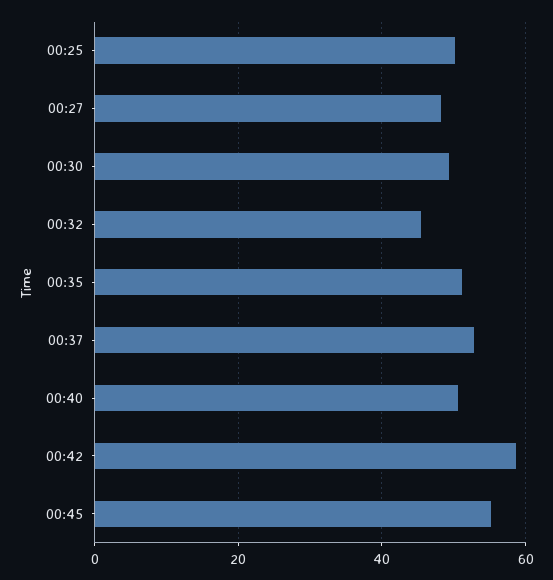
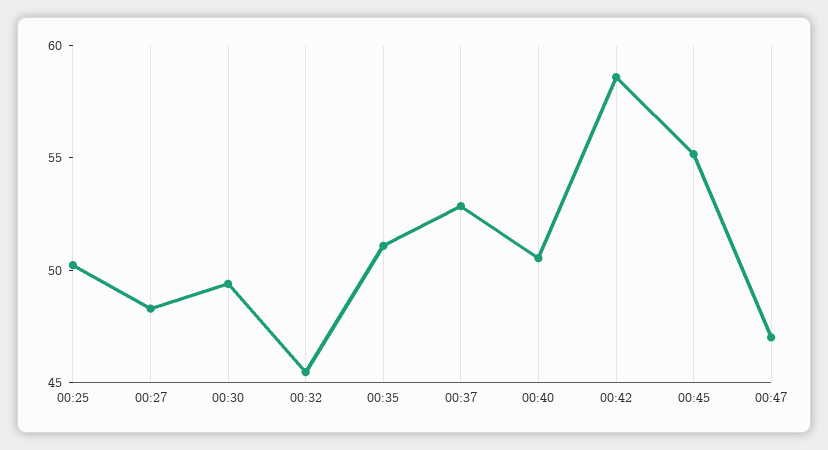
00:47: none -> 47

